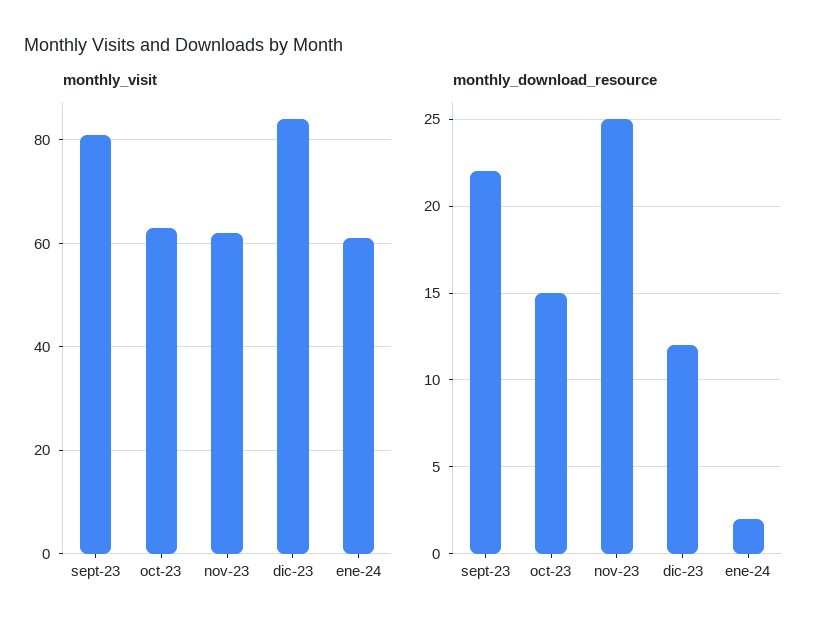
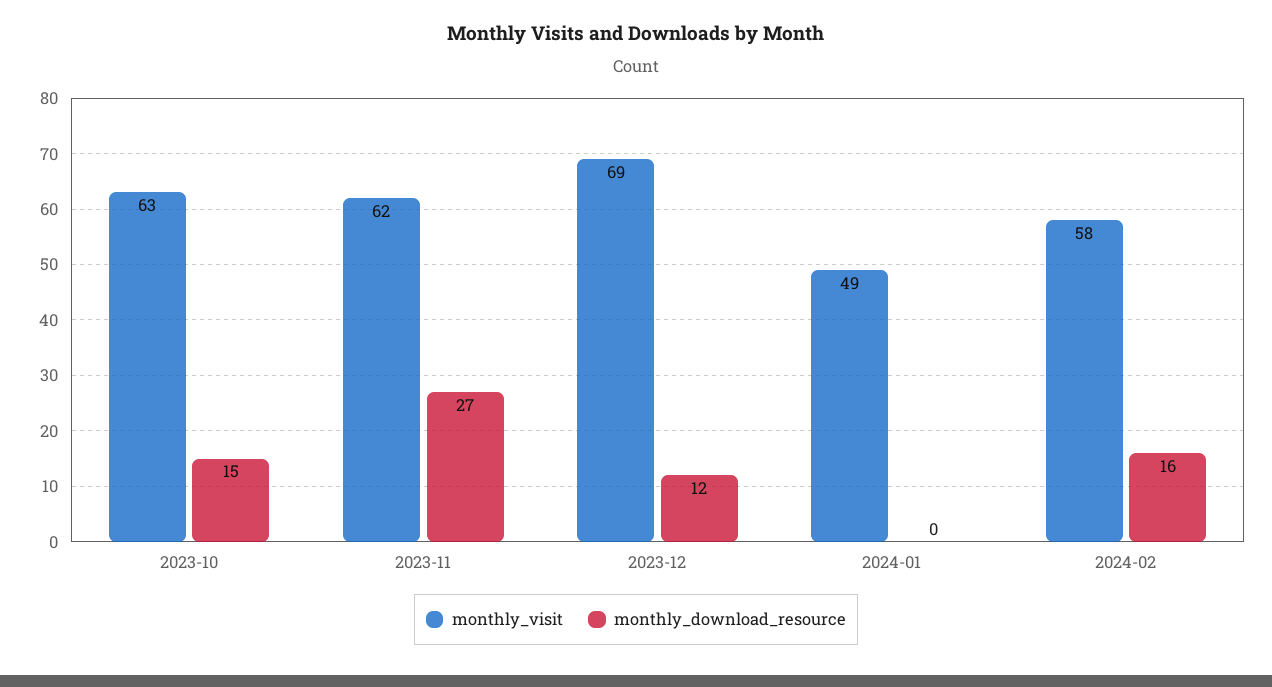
monthly_visit, sept-23: 80 -> none
monthly_visit, dic-23: 85 -> 69
monthly_visit, ene-24: 60 -> 49
monthly_download_resource, sept-23: 22 -> none
monthly_download_resource, nov-23: 25 -> 27
monthly_download_resource, ene-24: 2 -> 0
monthly_visit, 2024-02: none -> 58
monthly_download_resource, 2024-02: none -> 16

